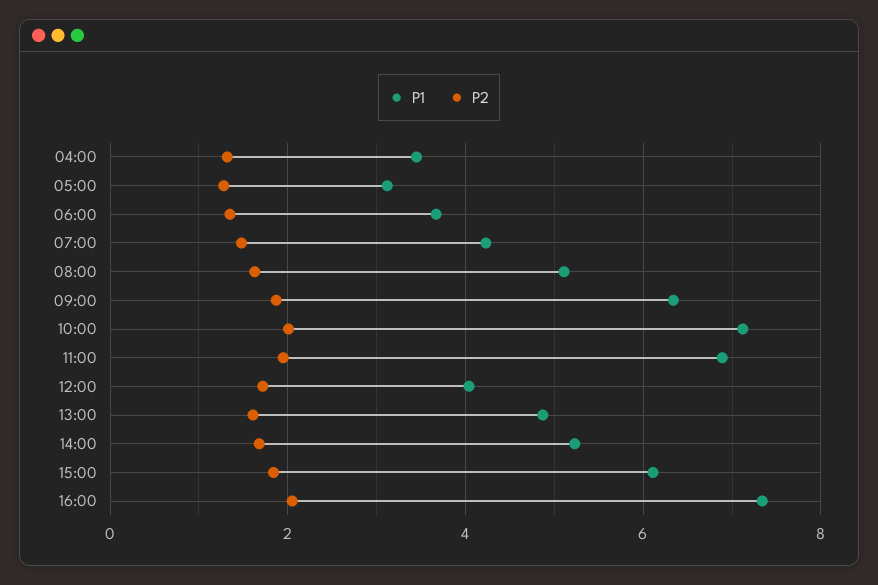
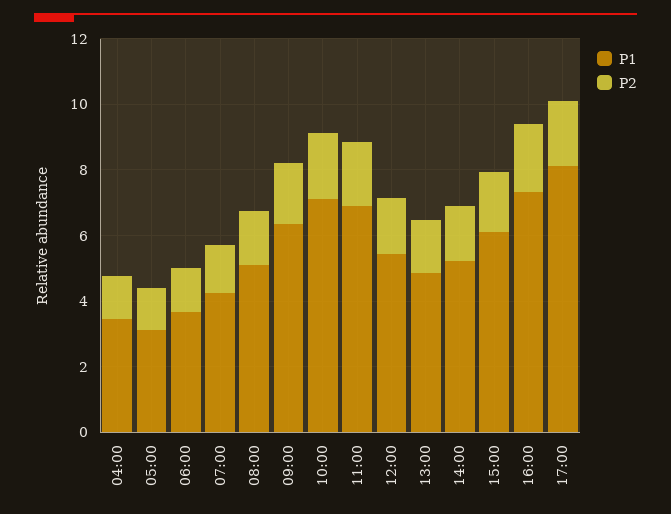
P1, 12:00: 4 -> 5.5
P1, 17:00: none -> 8
P2, 17:00: none -> 2

